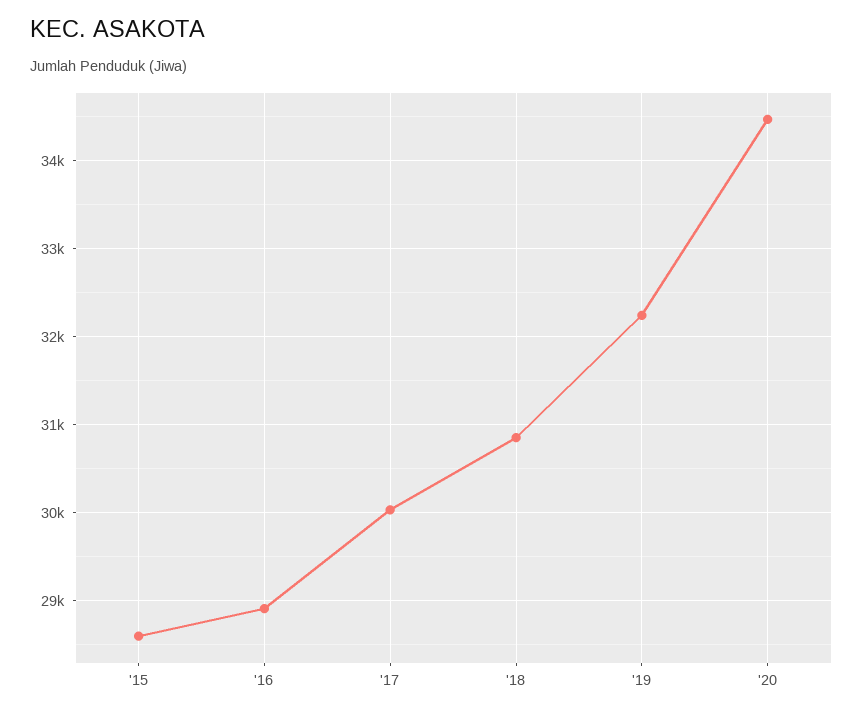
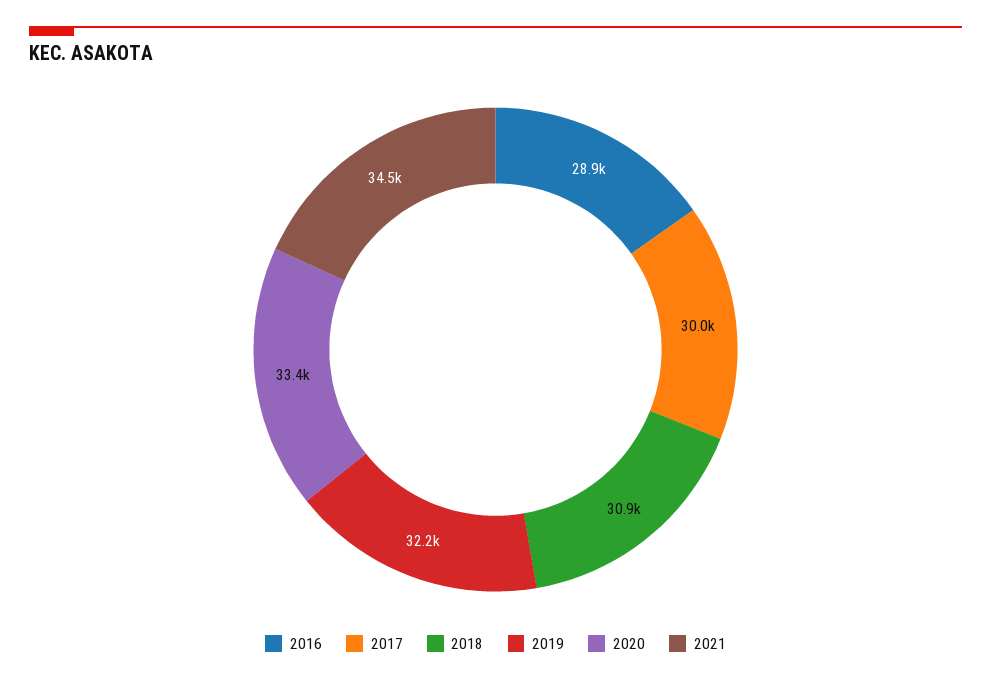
'15: 28600 -> none
'20: 34500 -> 33400
2021: none -> 34500

